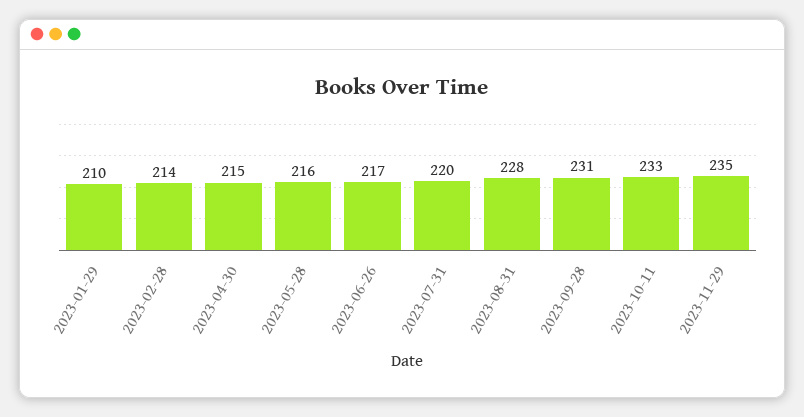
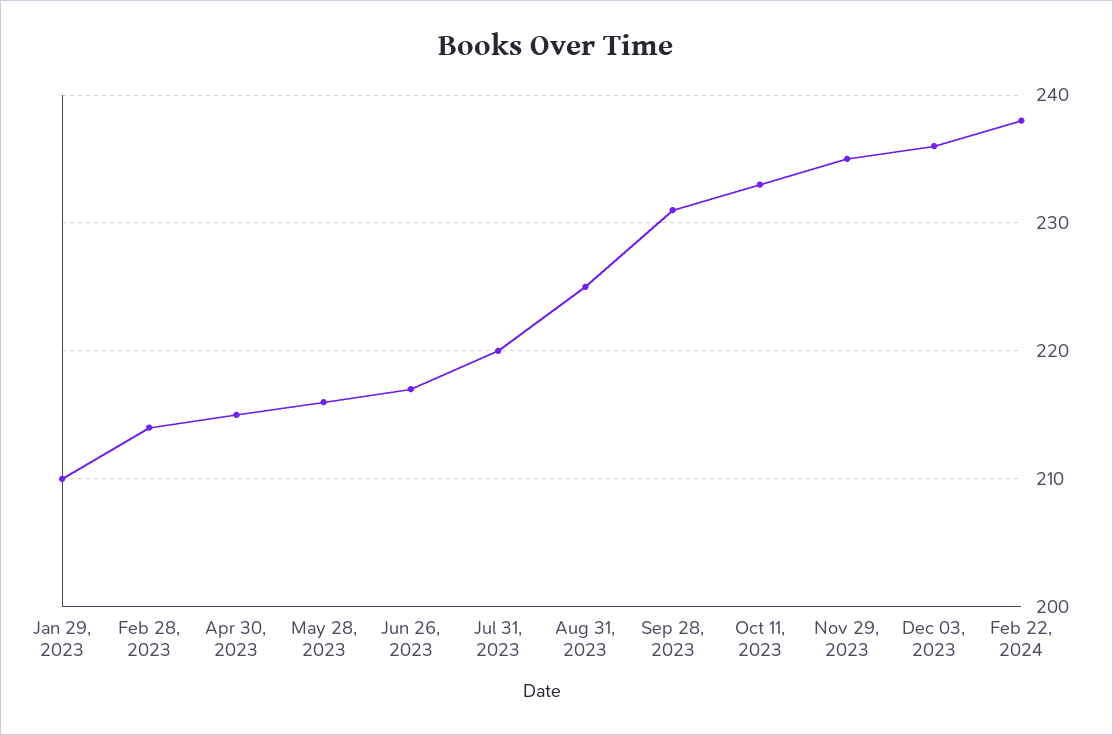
2023-08-31: 228 -> 225
Dec 03, 2023: none -> 236
Feb 22, 2024: none -> 238

